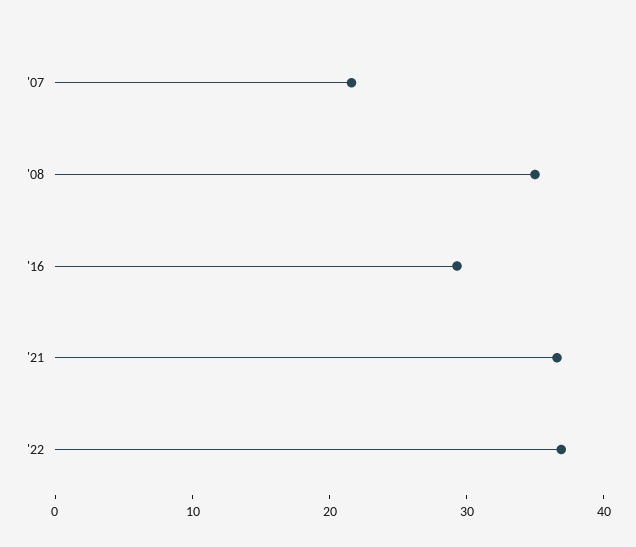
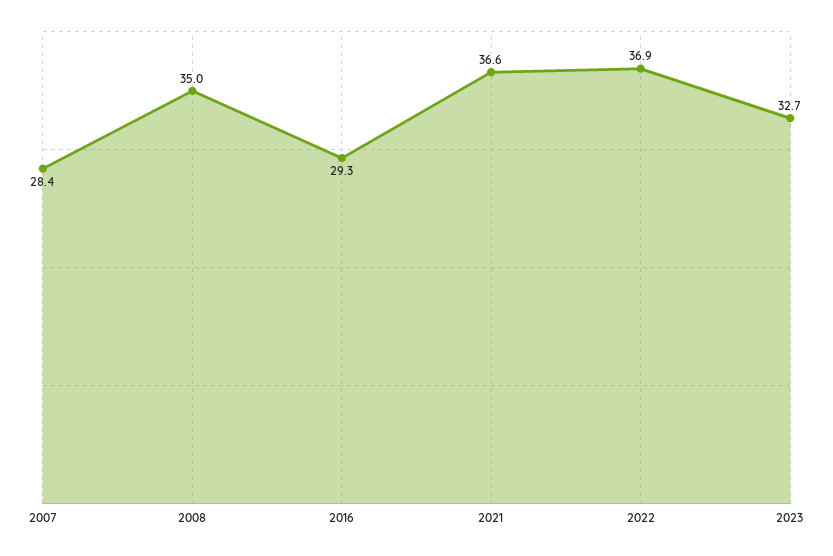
'07: 22 -> 28.4
2023: none -> 32.7

